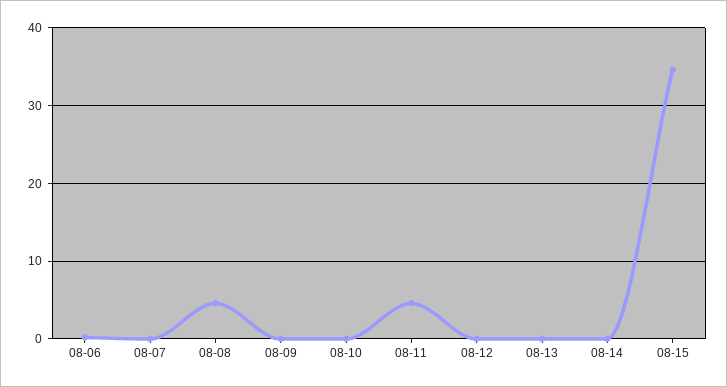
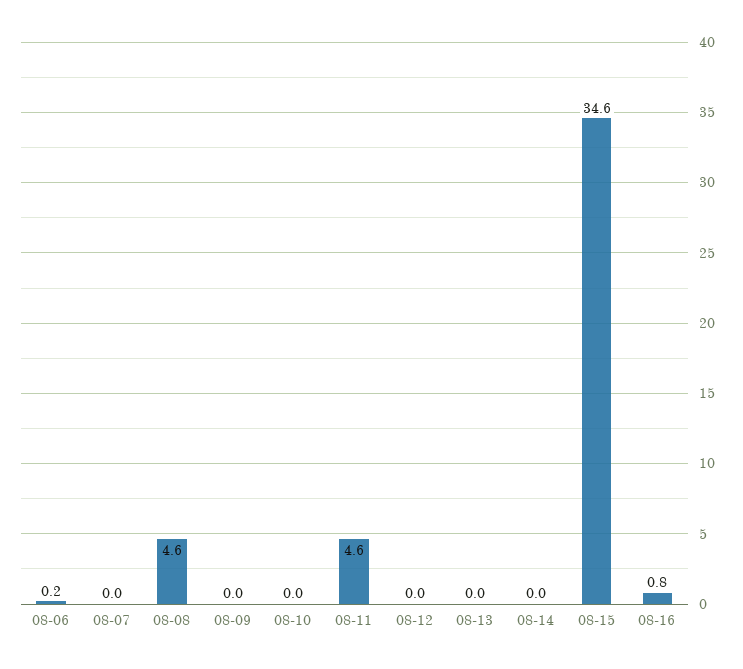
08-16: none -> 0.8

